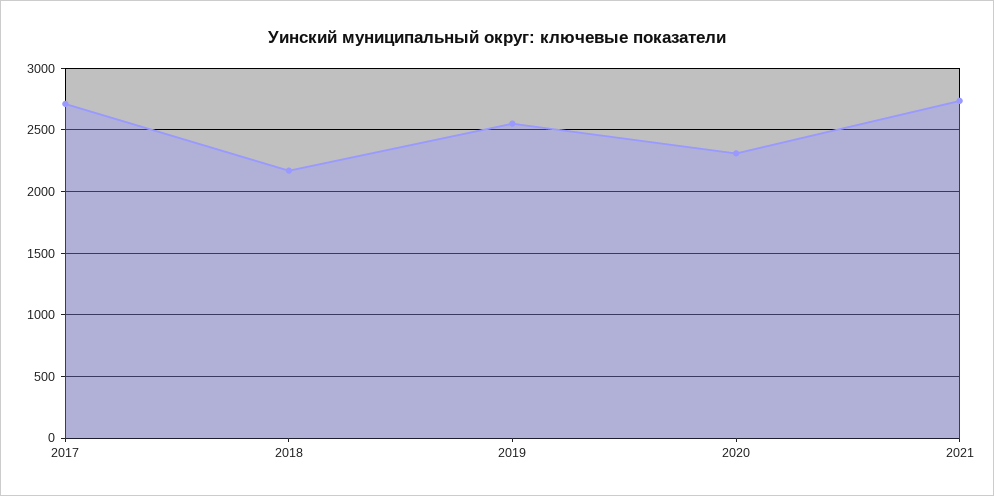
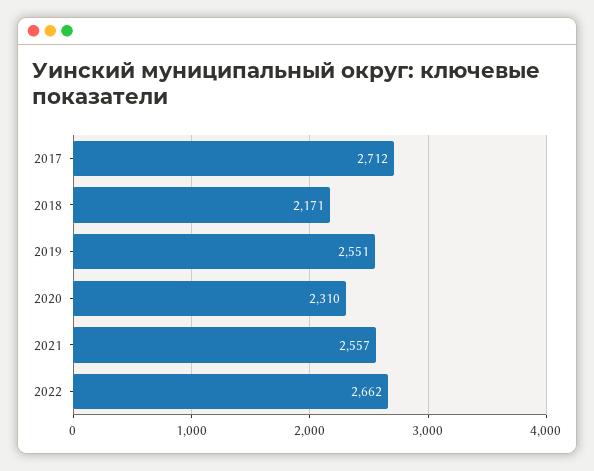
2021: 2750 -> 2557
2022: none -> 2662

